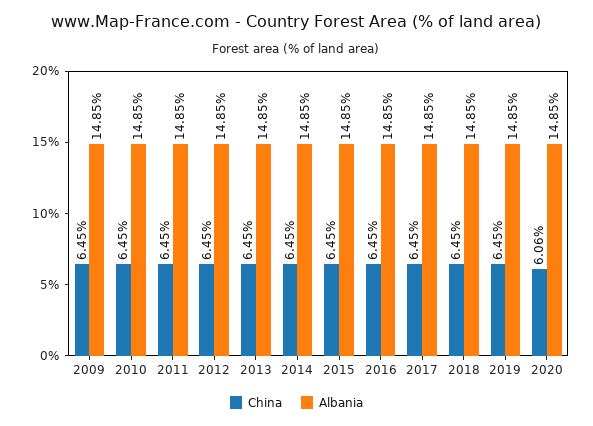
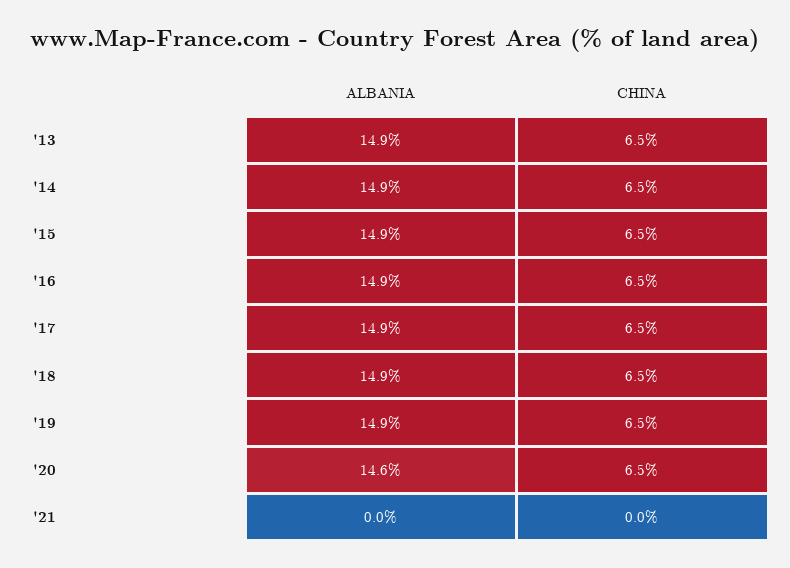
China, 2009: 6.45 -> none
Albania, 2009: 14.85 -> none
China, 2010: 6.45 -> none
Albania, 2010: 14.85 -> none
China, 2011: 6.45 -> none
Albania, 2011: 14.85 -> none
China, 2012: 6.45 -> none
Albania, 2012: 14.85 -> none
China, 2020: 6.06 -> 6.5
Albania, 2020: 14.85 -> 14.6
Albania, '21: none -> 0
China, '21: none -> 0

